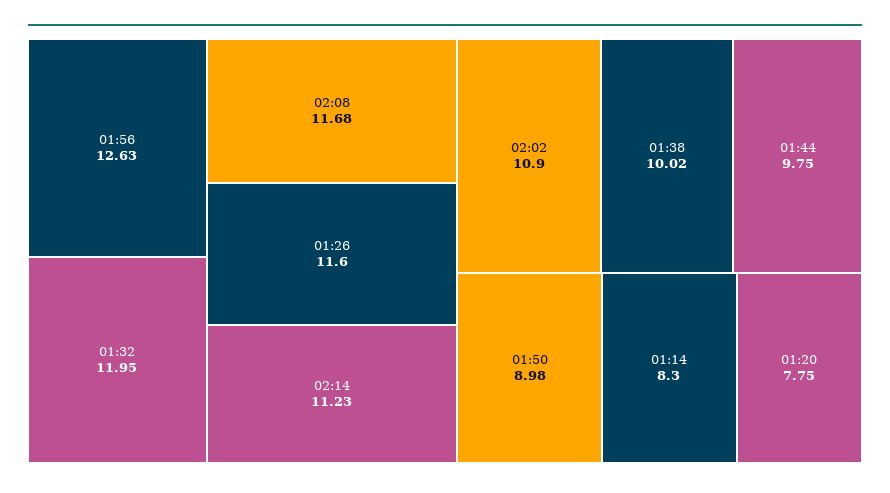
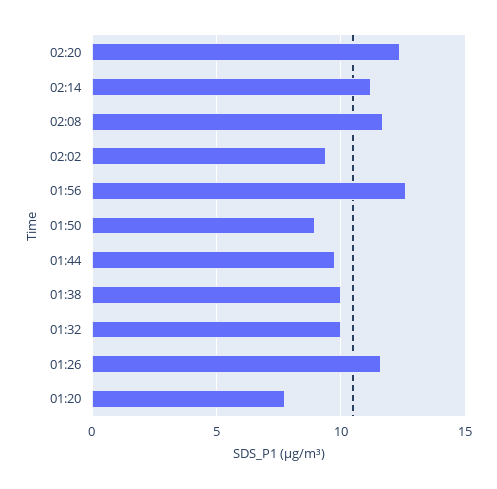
01:32: 11.95 -> 10
02:02: 10.9 -> 9.5
01:14: 8.3 -> none
02:20: none -> 12.5

